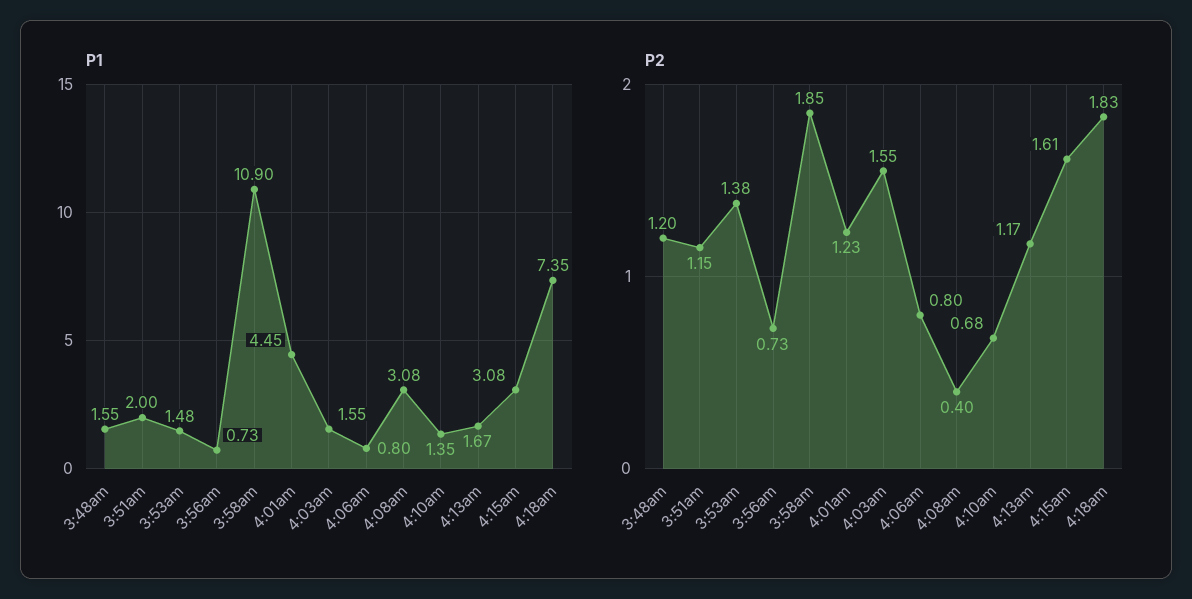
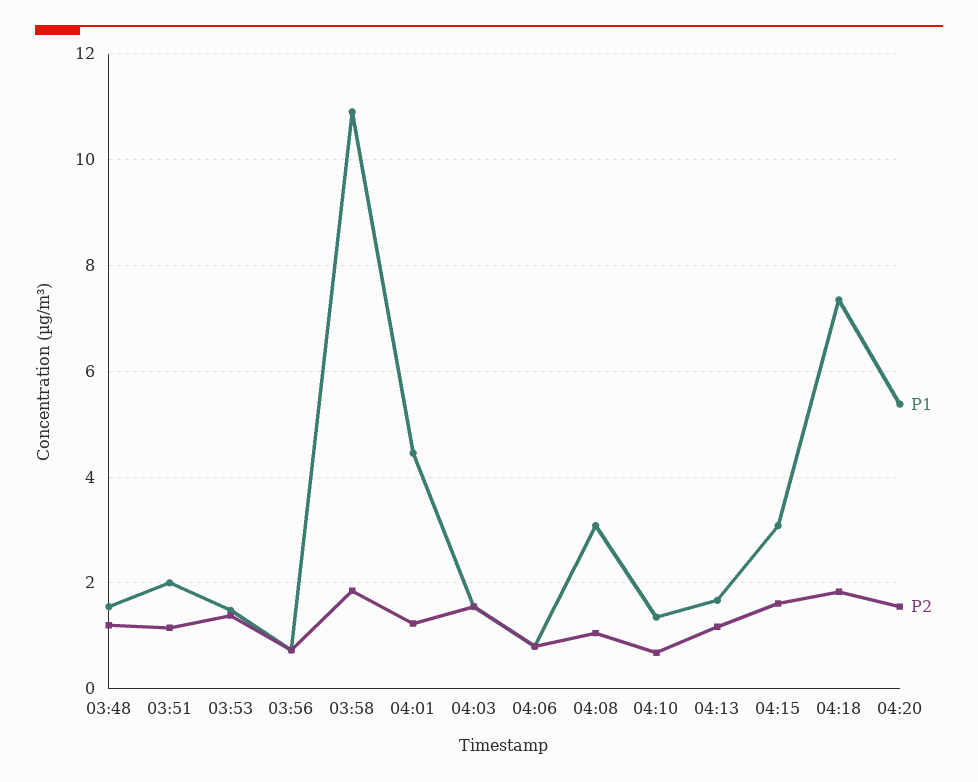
P2, 4:08am: 0.4 -> 1
P1, 04:20: none -> 5.4
P2, 04:20: none -> 1.6

